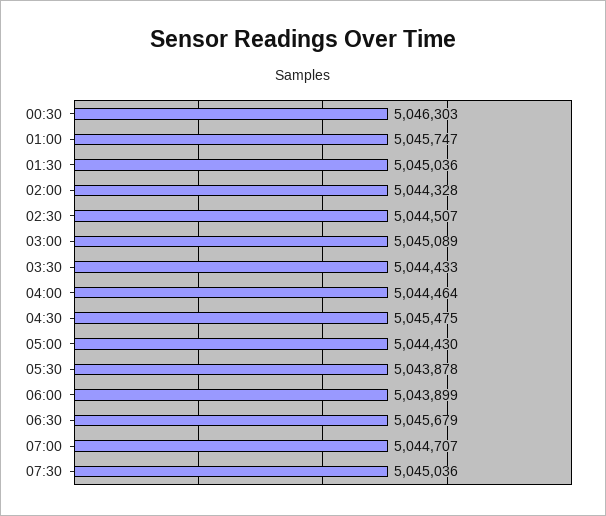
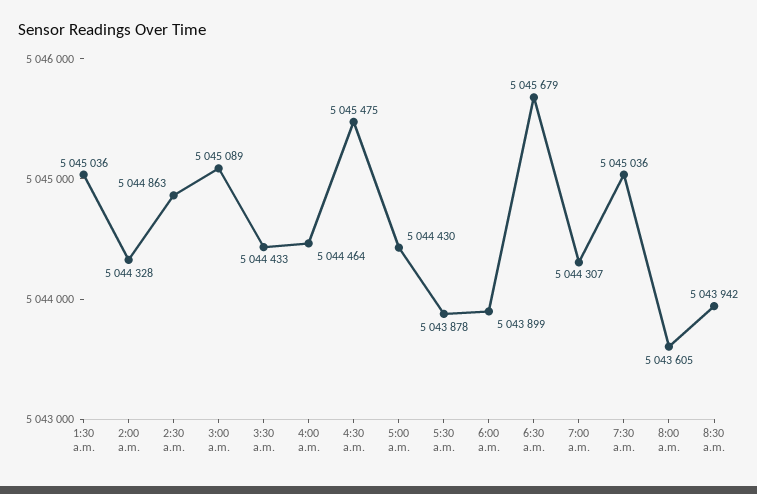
00:30: 5046303 -> none
01:00: 5045747 -> none
02:30: 5044507 -> 5044863
07:00: 5044707 -> 5044307
8:00 a.m.: none -> 5043605
8:30 a.m.: none -> 5043942

